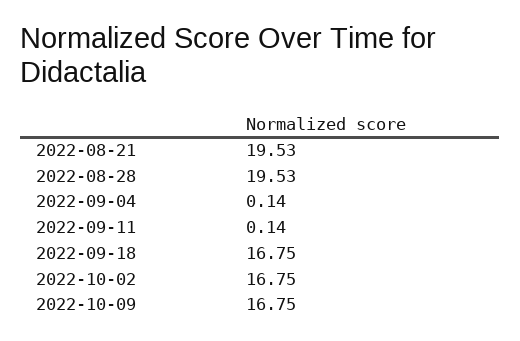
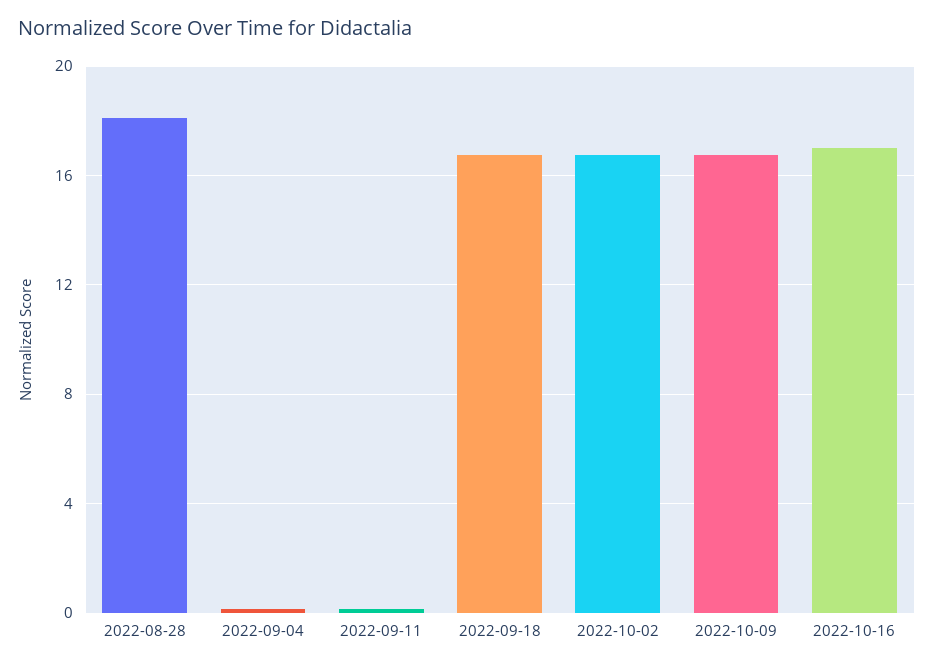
2022-08-21: 19.53 -> none
2022-08-28: 19.53 -> 18
2022-10-16: none -> 17

